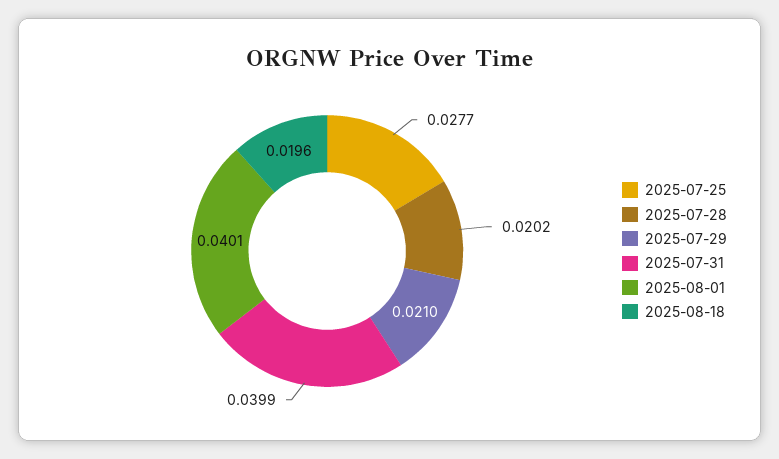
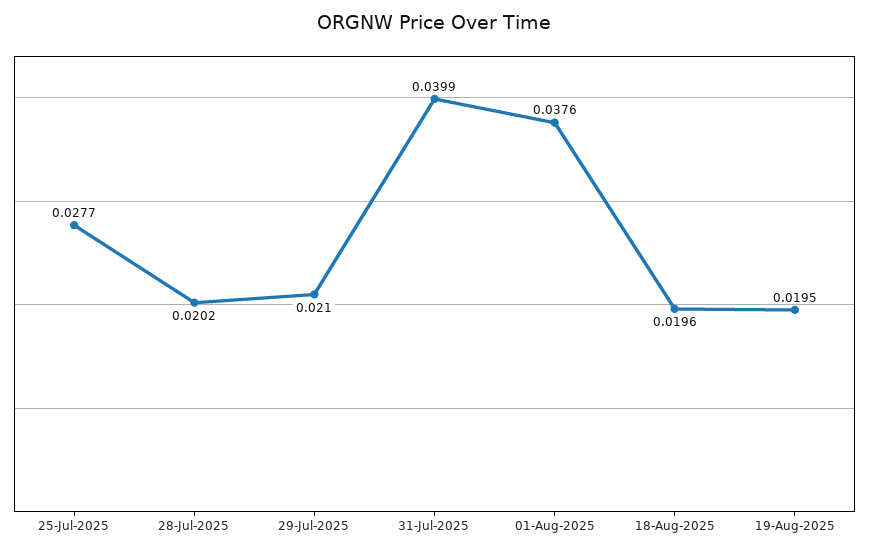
2025-08-01: 0.0401 -> 0.0376
19-Aug-2025: none -> 0.0195

